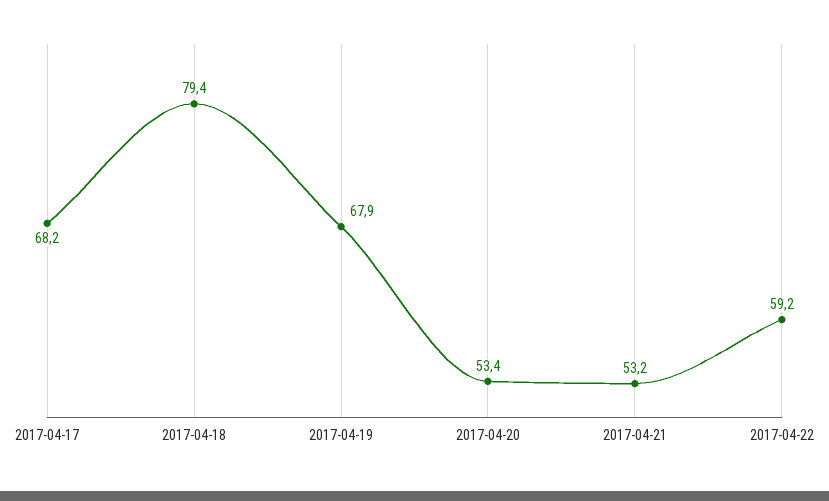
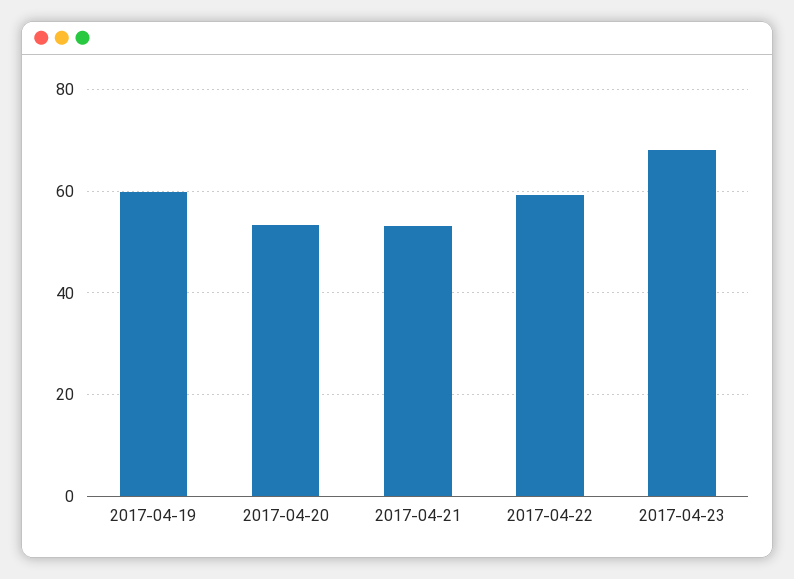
2017-04-17: 68.2 -> none
2017-04-18: 79.4 -> none
2017-04-19: 67.9 -> 60
2017-04-23: none -> 68

